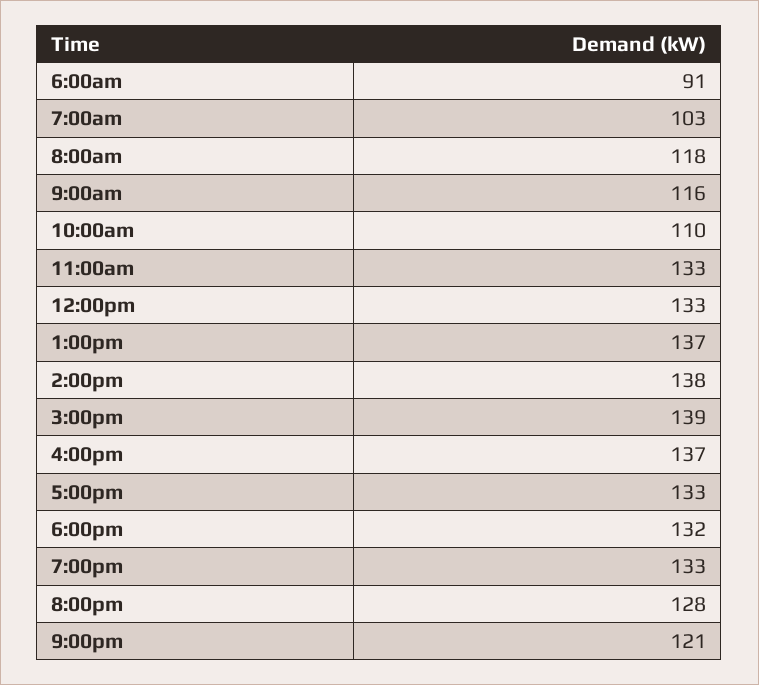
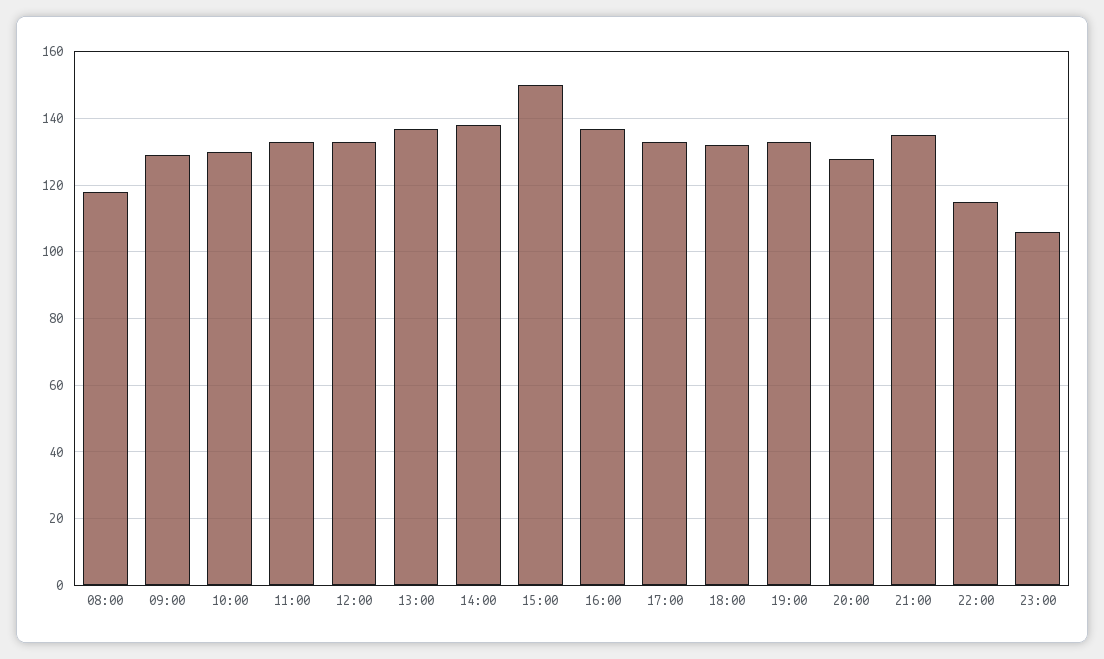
6:00am: 91 -> none
7:00am: 103 -> none
9:00am: 116 -> 130
10:00am: 110 -> 130
3:00pm: 139 -> 150
9:00pm: 121 -> 135
22:00: none -> 115
23:00: none -> 105

